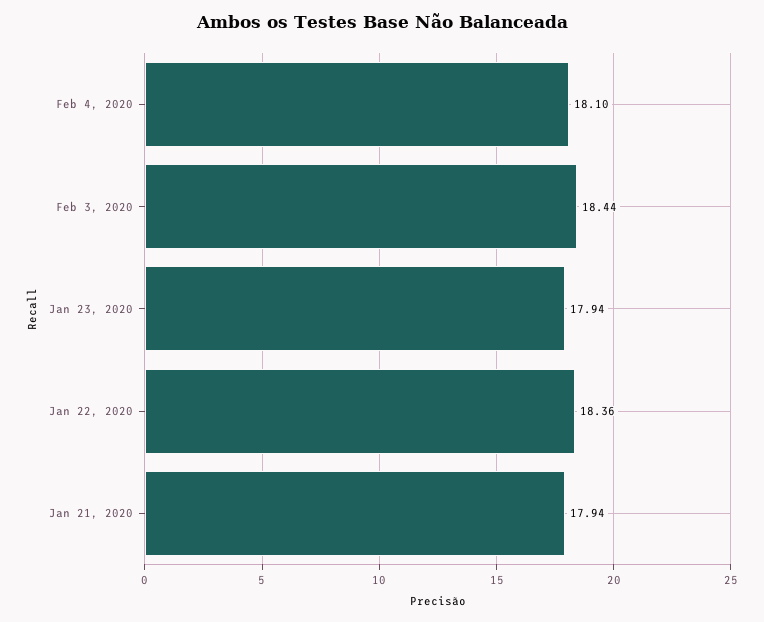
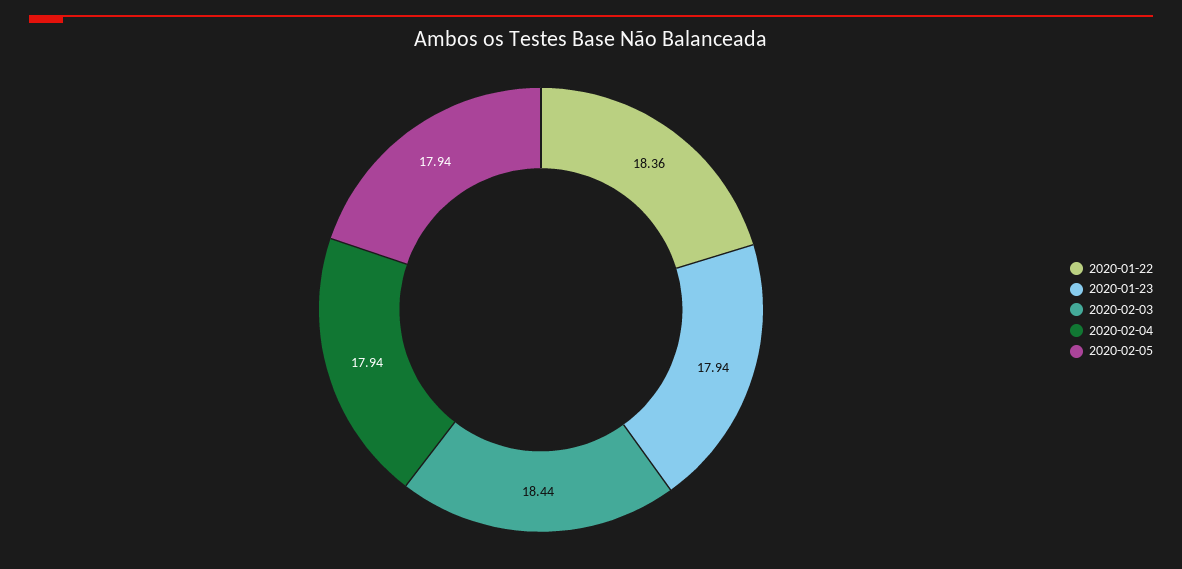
Feb 4, 2020: 18.1 -> 17.94
Jan 21, 2020: 17.94 -> none
2020-02-05: none -> 17.94

